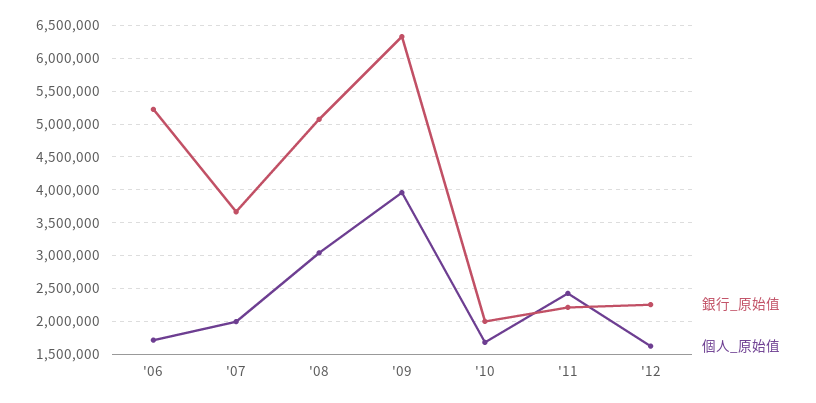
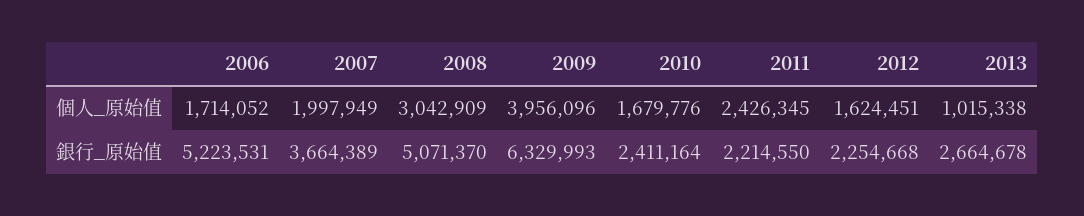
銀行_原始值, '10: 2000000 -> 2411164
個人_原始值, 2013: none -> 1015338
銀行_原始值, 2013: none -> 2664678

